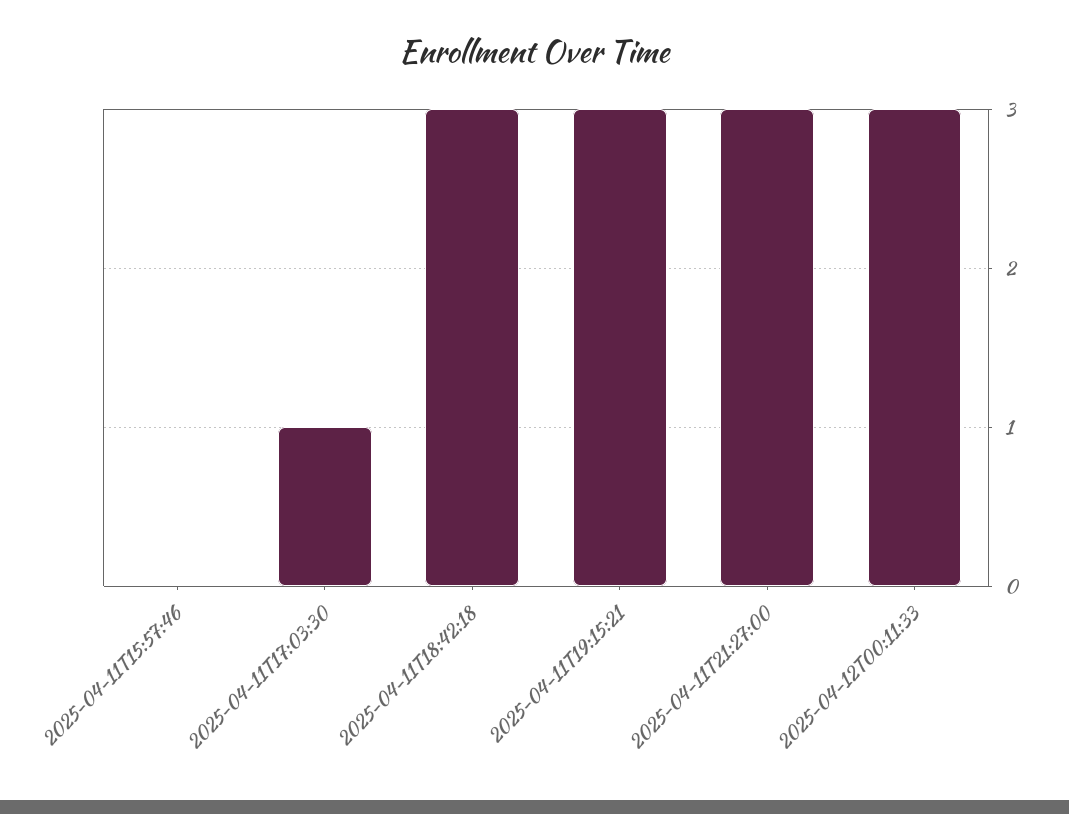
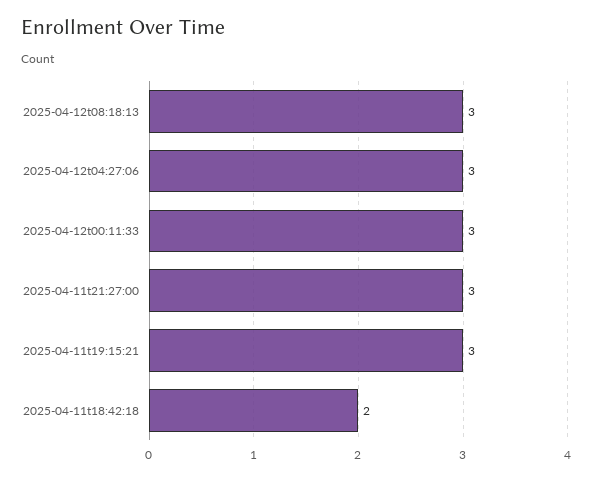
2025-04-11T15:57:46: 0 -> none
2025-04-11T17:03:30: 1 -> none
2025-04-11T18:42:18: 3 -> 2
2025-04-12t08:18:13: none -> 3
2025-04-12t04:27:06: none -> 3

